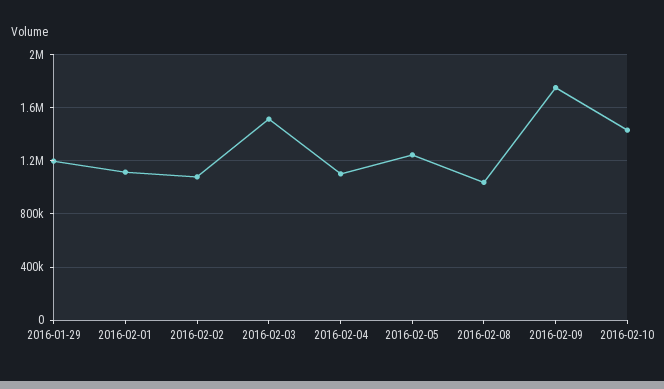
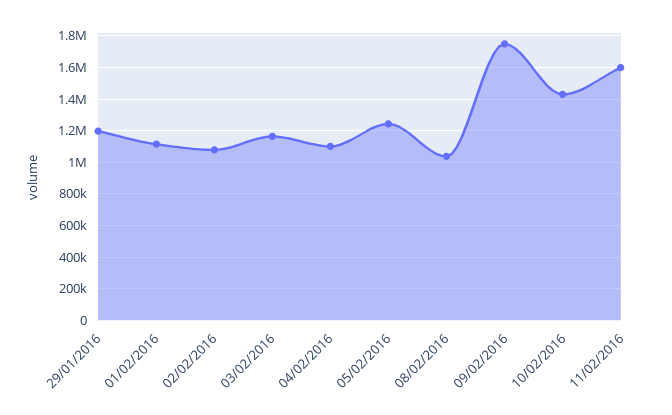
2016-02-03: 1500000 -> 1150000
11/02/2016: none -> 1600000

